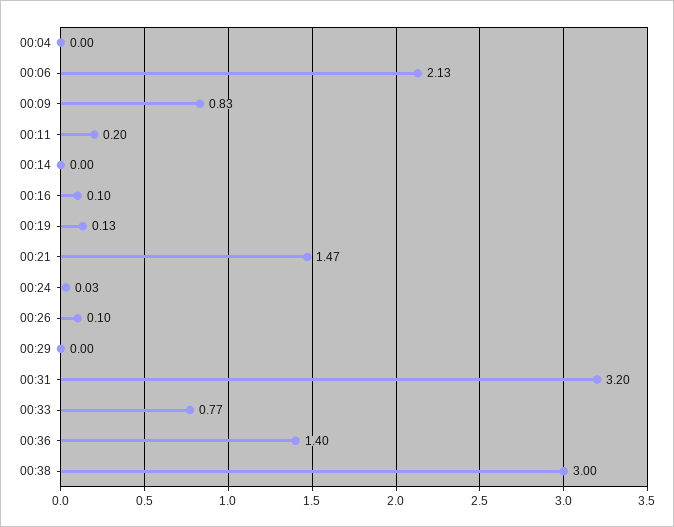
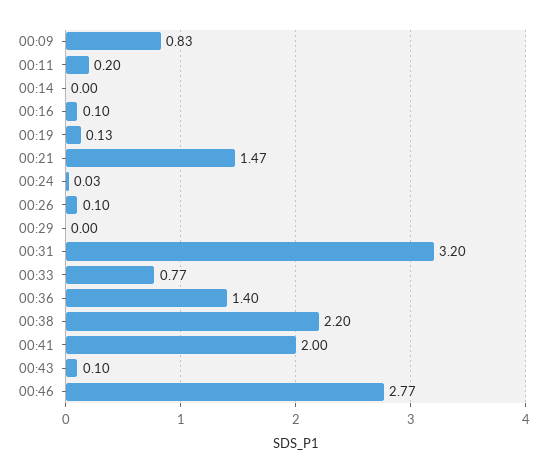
00:04: 0 -> none
00:06: 2.13 -> none
00:38: 3 -> 2.2
00:41: none -> 2
00:43: none -> 0.1
00:46: none -> 2.77

